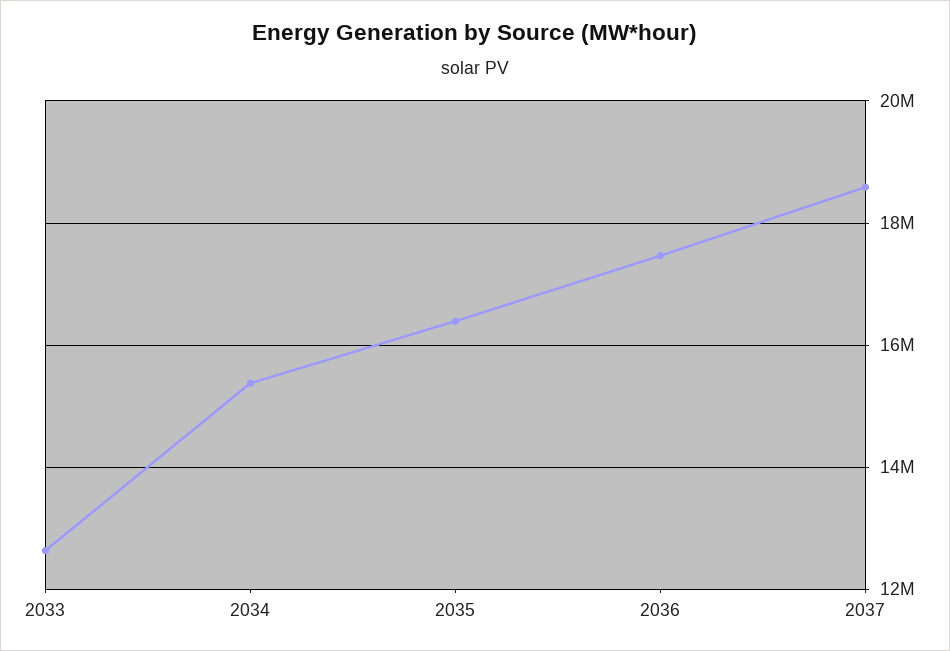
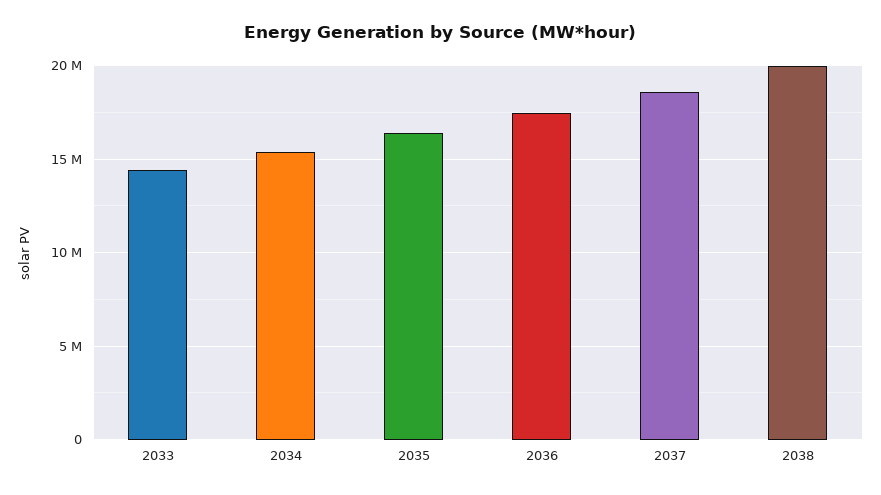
2033: 12600000 -> 14500000
2038: none -> 20000000

